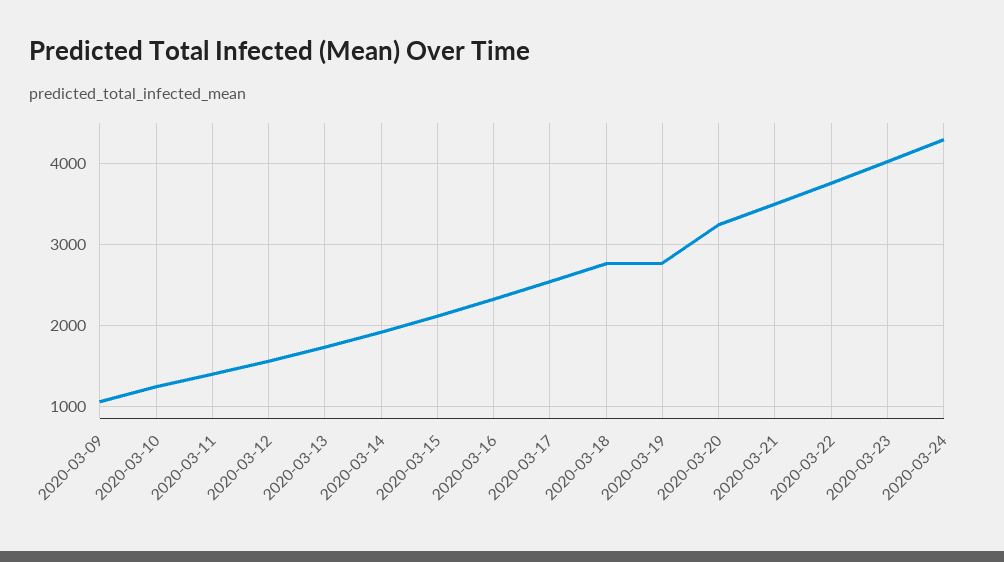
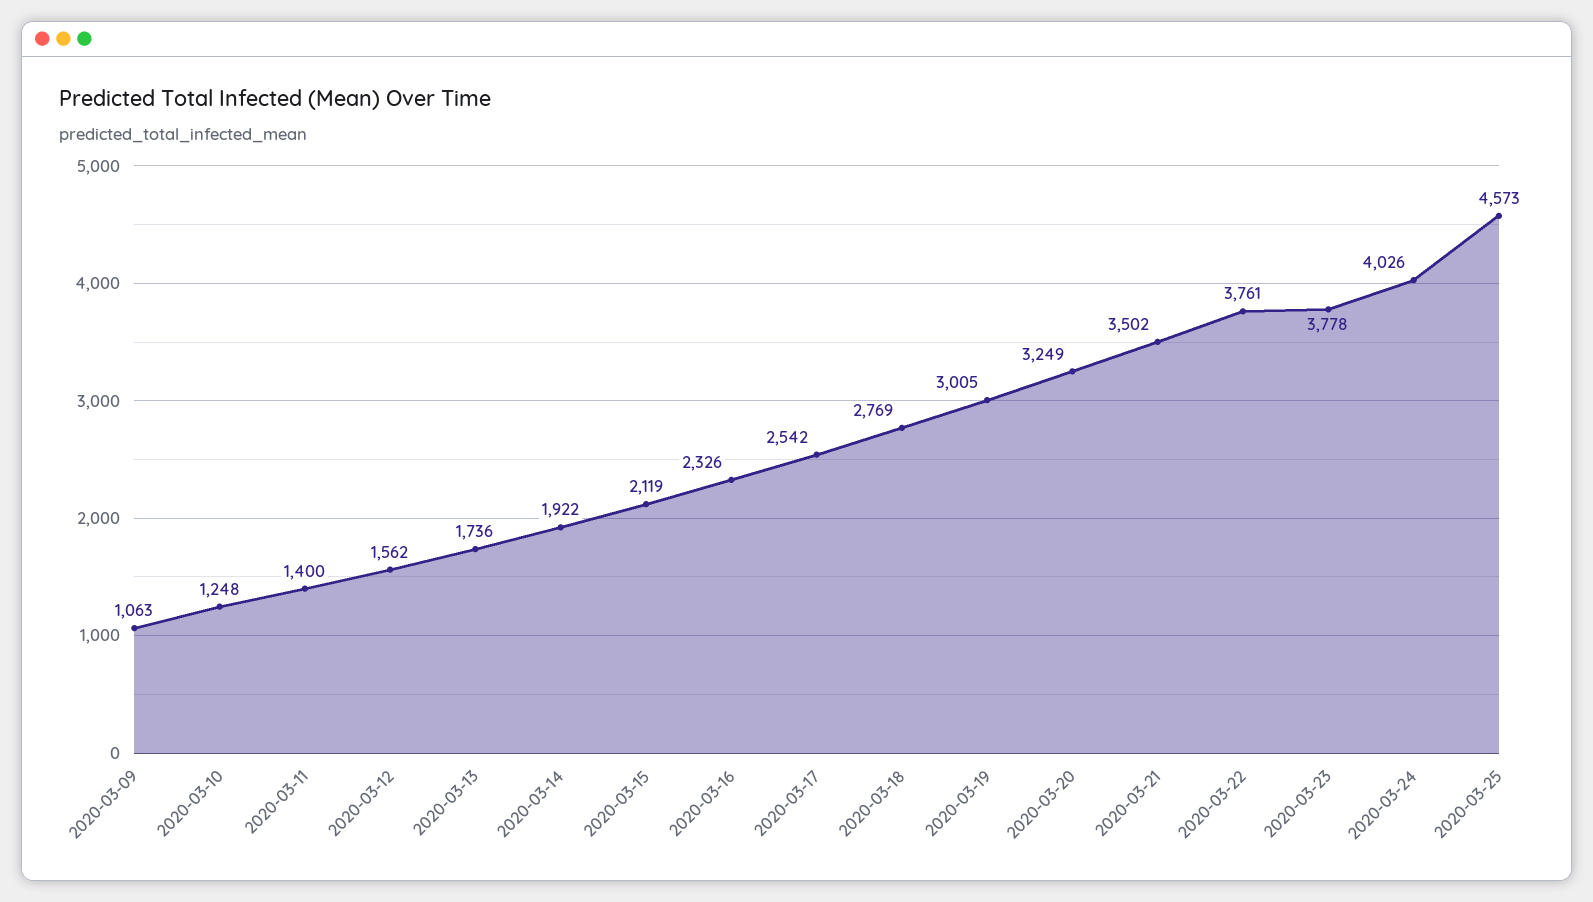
2020-03-19: 2800 -> 3005
2020-03-23: 4000 -> 3778
2020-03-24: 4300 -> 4026
2020-03-25: none -> 4573

